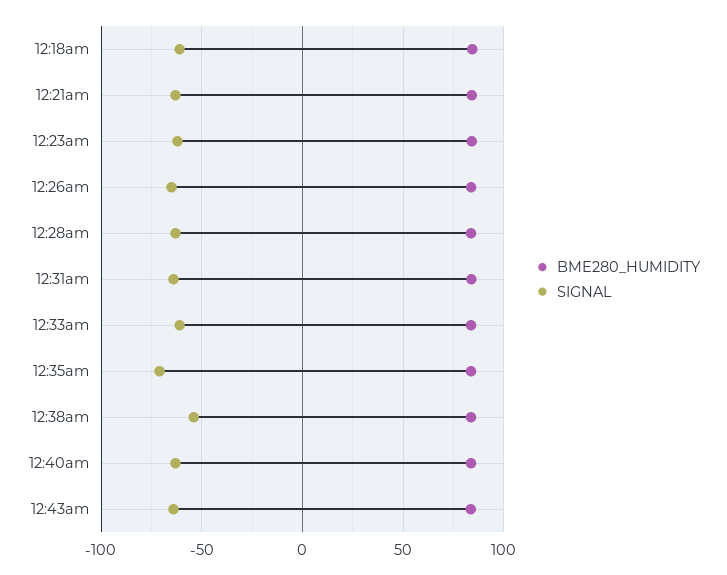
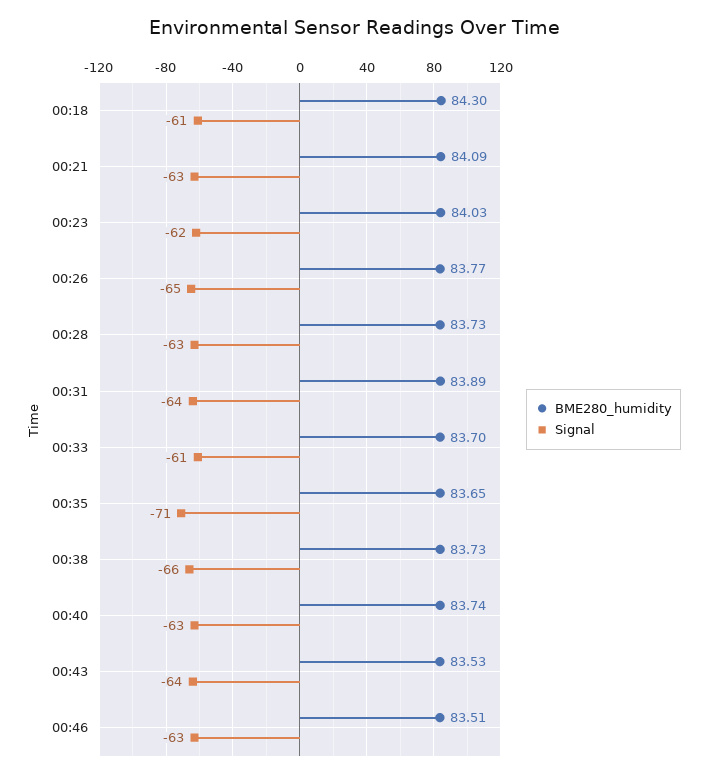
SIGNAL, 12:38am: -55 -> -66
BME280_HUMIDITY, 00:46: none -> 83.51
SIGNAL, 00:46: none -> -63

